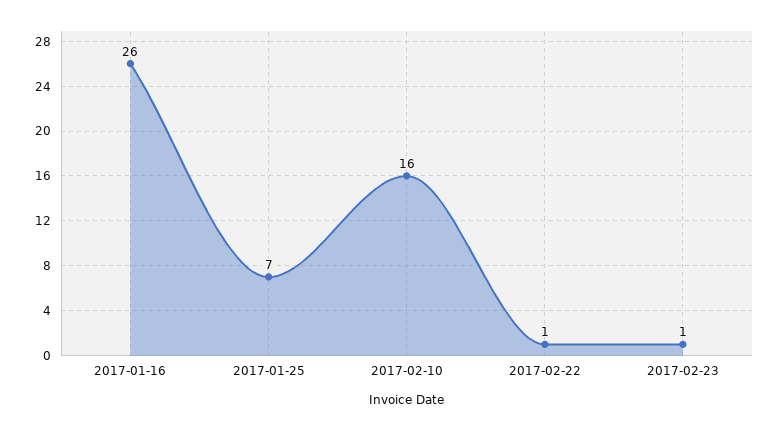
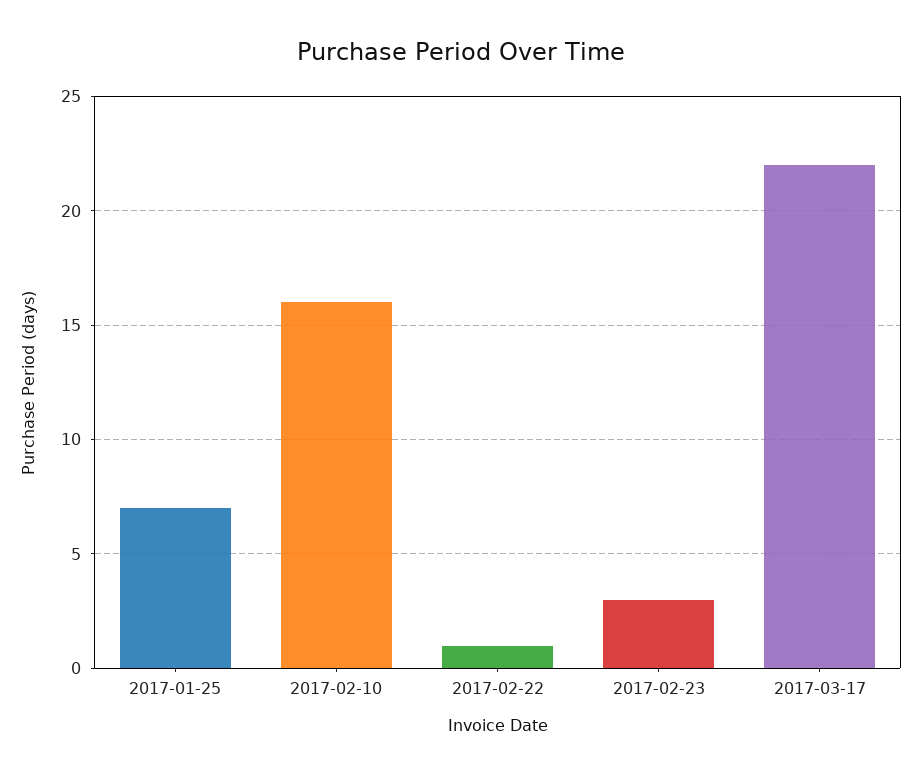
2017-01-16: 26 -> none
2017-02-23: 1 -> 3
2017-03-17: none -> 22

